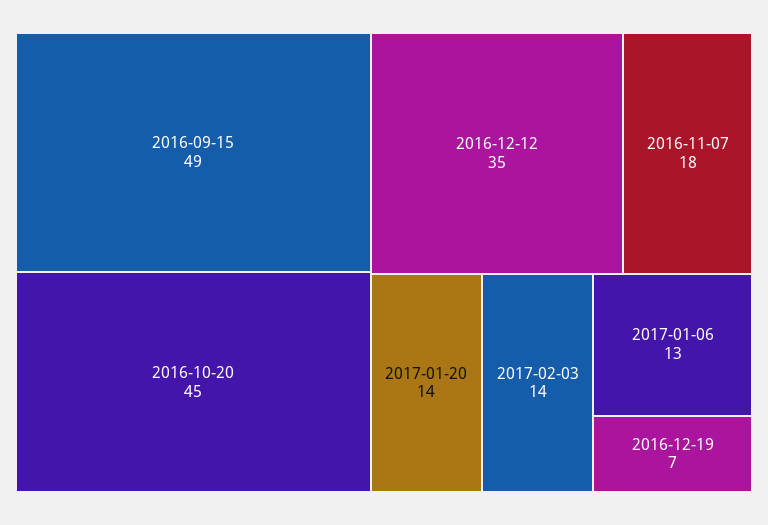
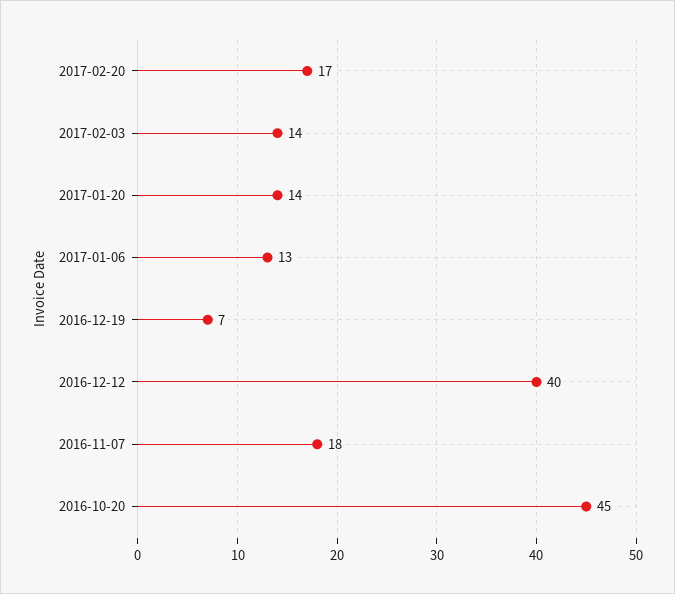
2016-09-15: 49 -> none
2016-12-12: 35 -> 40
2017-02-20: none -> 17

